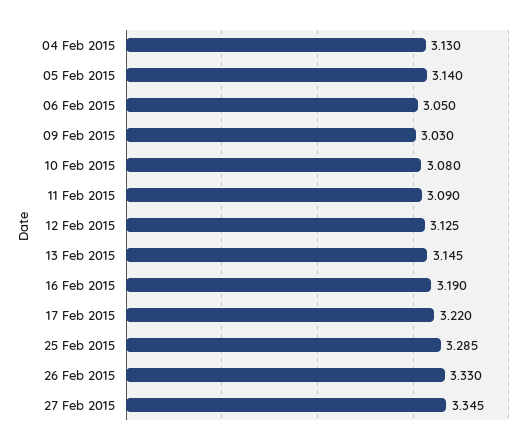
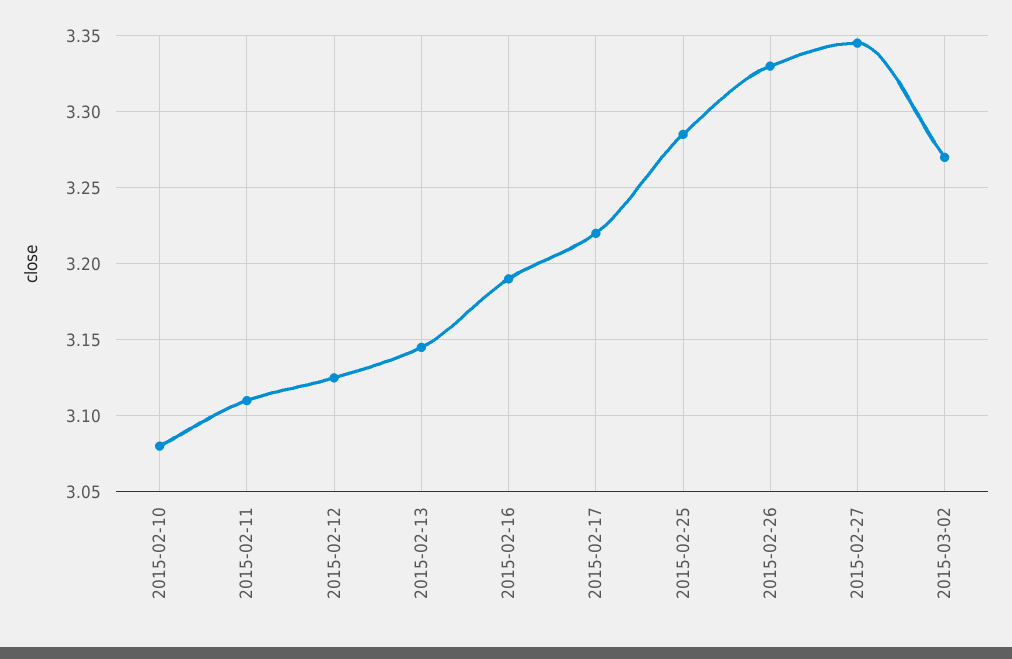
04 Feb 2015: 3.13 -> none
05 Feb 2015: 3.14 -> none
06 Feb 2015: 3.05 -> none
09 Feb 2015: 3.03 -> none
11 Feb 2015: 3.09 -> 3.11
2015-03-02: none -> 3.27

